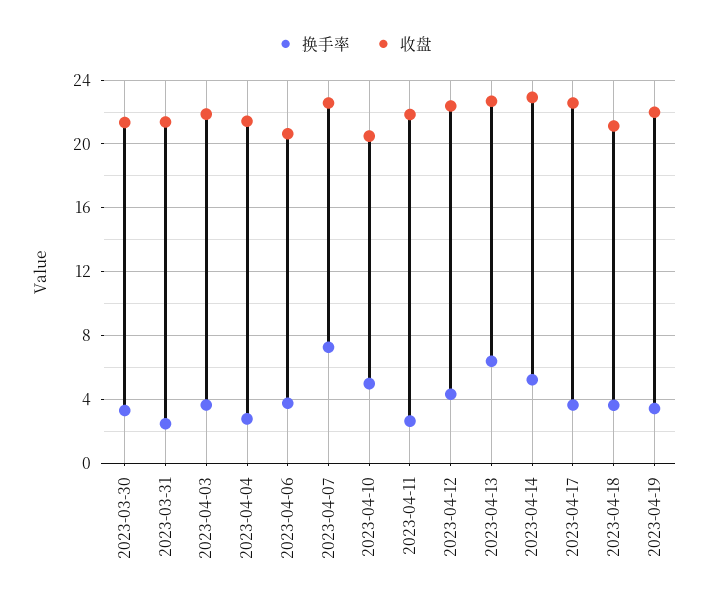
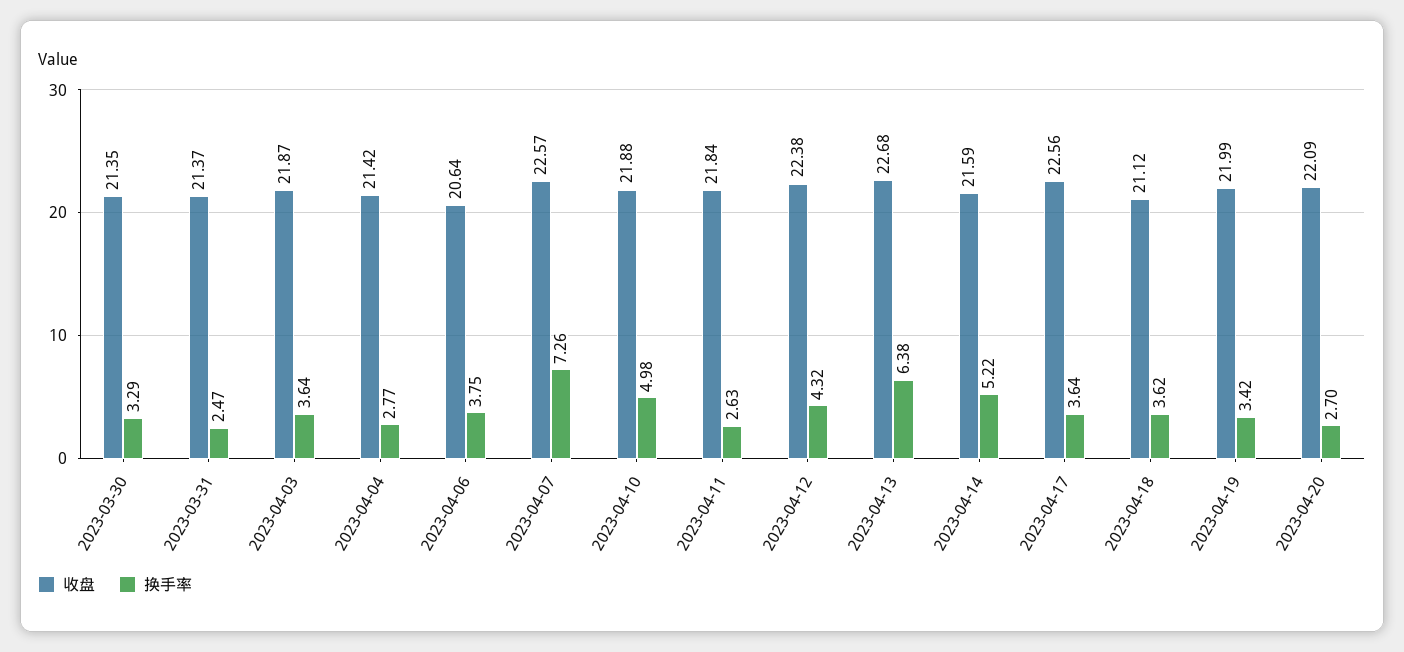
收盘, 2023-04-10: 20.5 -> 21.88
收盘, 2023-04-14: 23 -> 21.59
收盘, 2023-04-20: none -> 22.09
换手率, 2023-04-20: none -> 2.7

